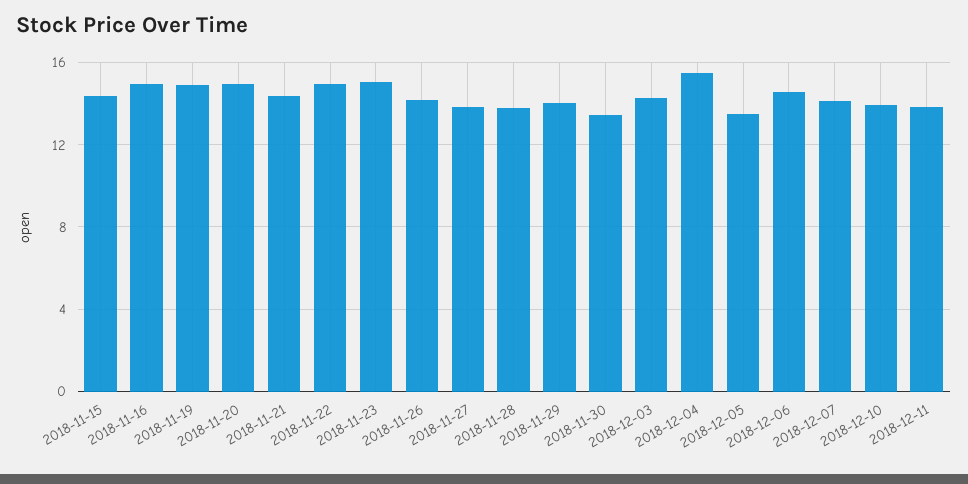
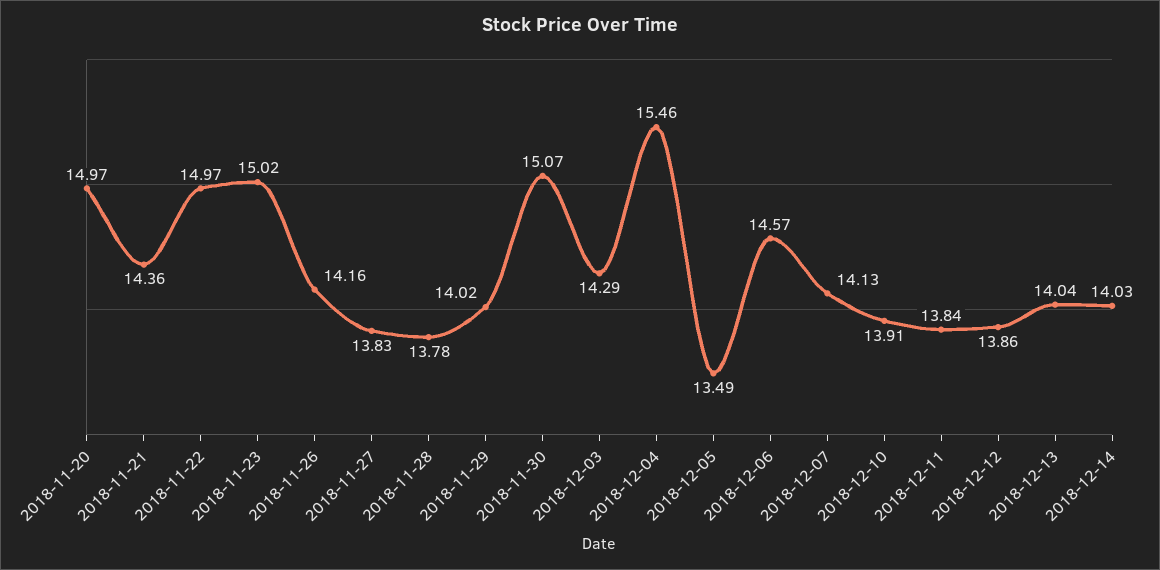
2018-11-15: 14.5 -> none
2018-11-16: 15 -> none
2018-11-19: 15 -> none
2018-11-30: 13.5 -> 15.07
2018-12-12: none -> 13.86
2018-12-13: none -> 14.04
2018-12-14: none -> 14.03

